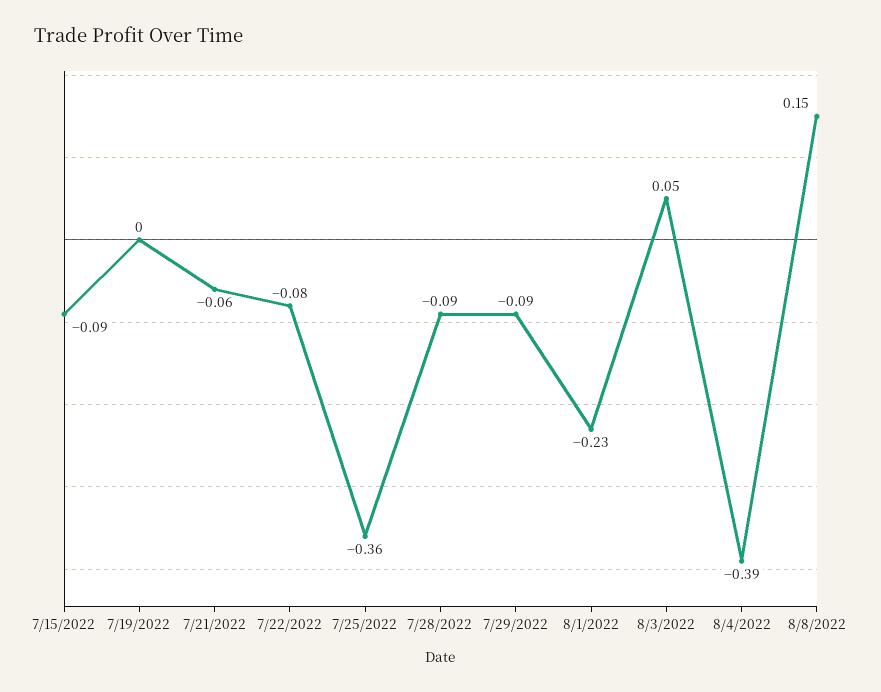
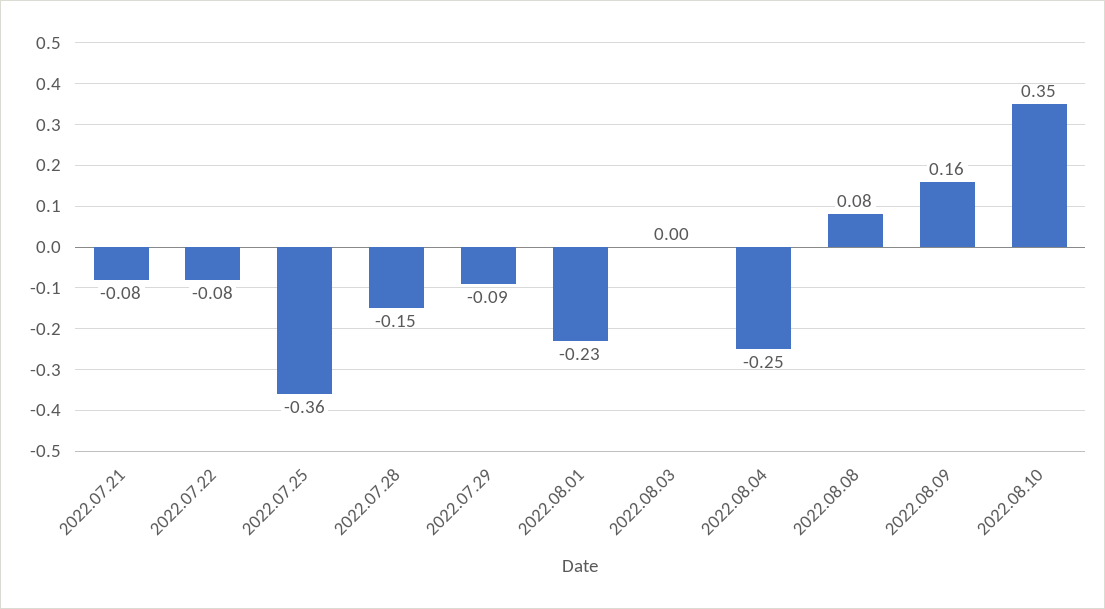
7/15/2022: -0.09 -> none
7/19/2022: 0 -> none
7/21/2022: -0.06 -> -0.08
7/28/2022: -0.09 -> -0.15
8/3/2022: 0.05 -> 0
8/4/2022: -0.39 -> -0.25
8/8/2022: 0.15 -> 0.08
2022.08.09: none -> 0.16
2022.08.10: none -> 0.35

